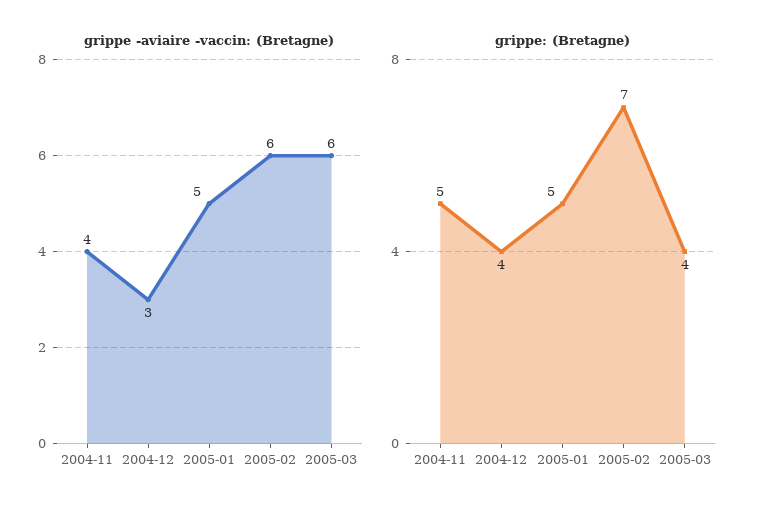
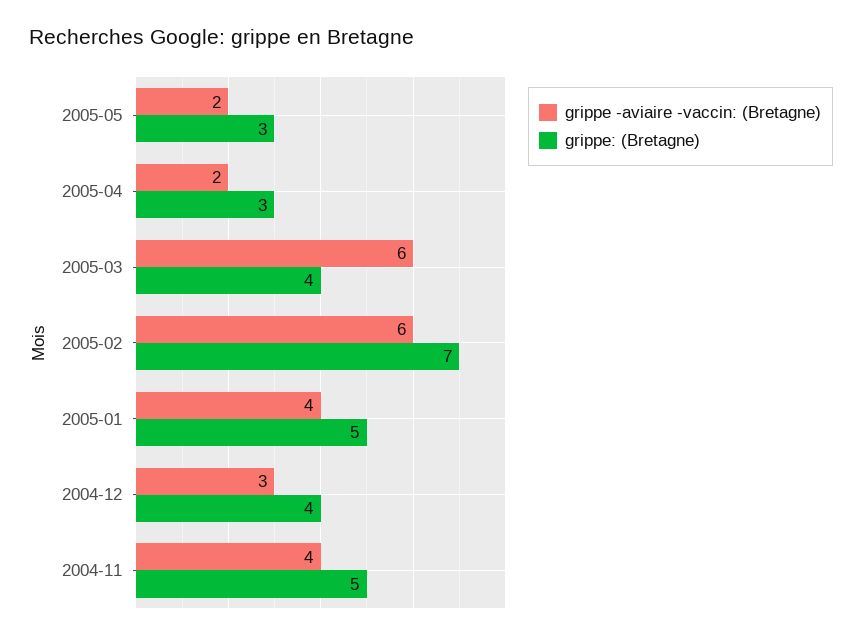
grippe -aviaire -vaccin: (Bretagne), 2005-01: 5 -> 4
grippe -aviaire -vaccin: (Bretagne), 2005-05: none -> 2
grippe: (Bretagne), 2005-05: none -> 3
grippe -aviaire -vaccin: (Bretagne), 2005-04: none -> 2
grippe: (Bretagne), 2005-04: none -> 3

